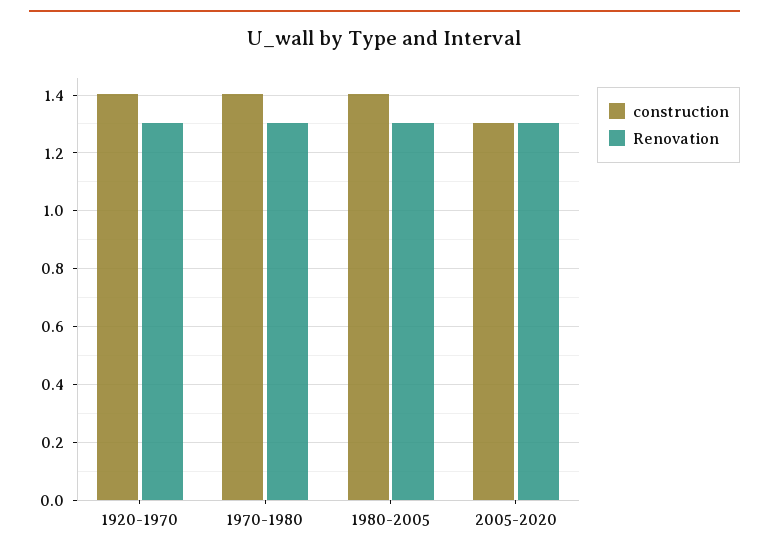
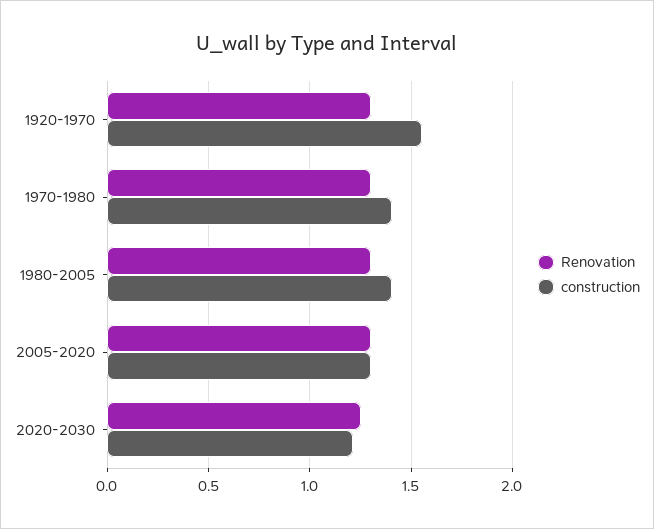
construction, 1920-1970: 1.4 -> 1.55
Renovation, 2020-2030: none -> 1.25
construction, 2020-2030: none -> 1.2

